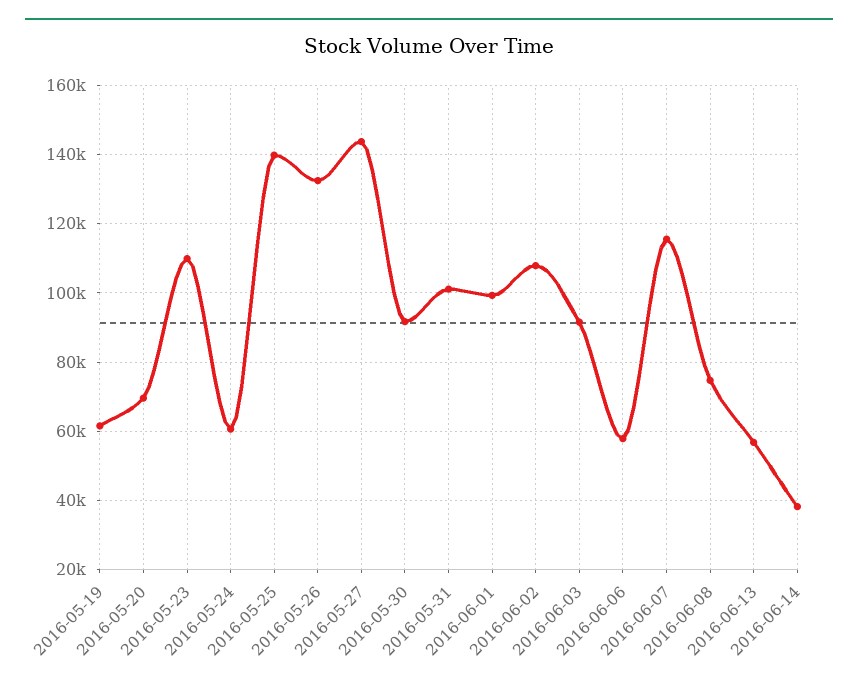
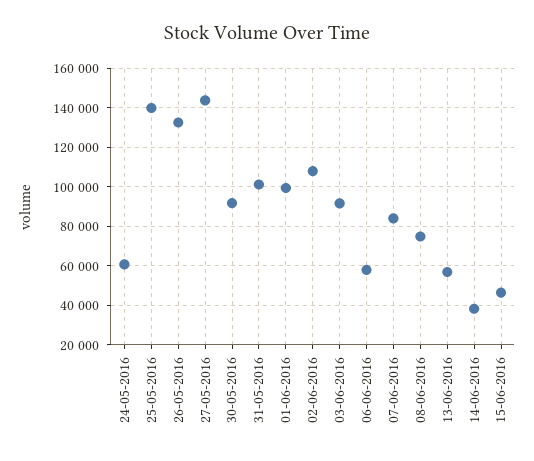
2016-05-19: 62000 -> none
2016-05-20: 70000 -> none
2016-05-23: 110000 -> none
2016-06-07: 116000 -> 85000
15-06-2016: none -> 45000

